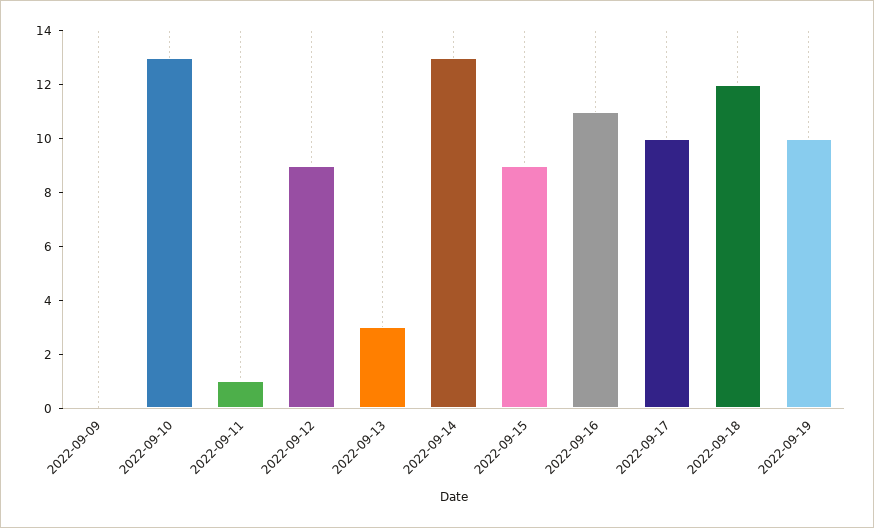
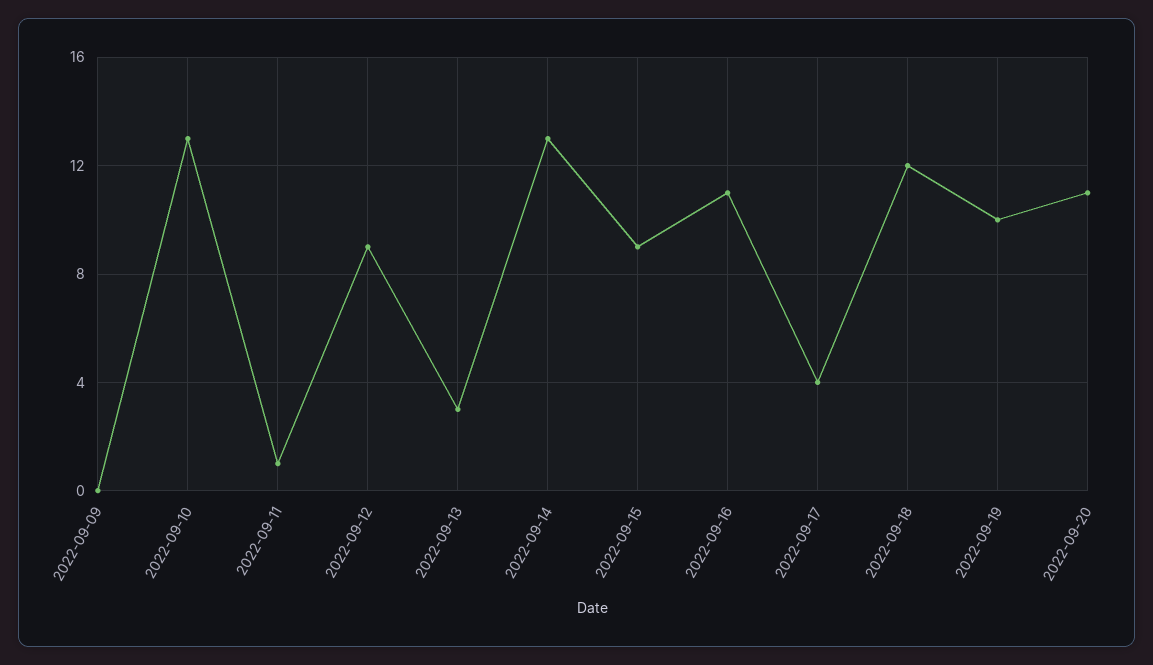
2022-09-17: 10 -> 4
2022-09-20: none -> 11

